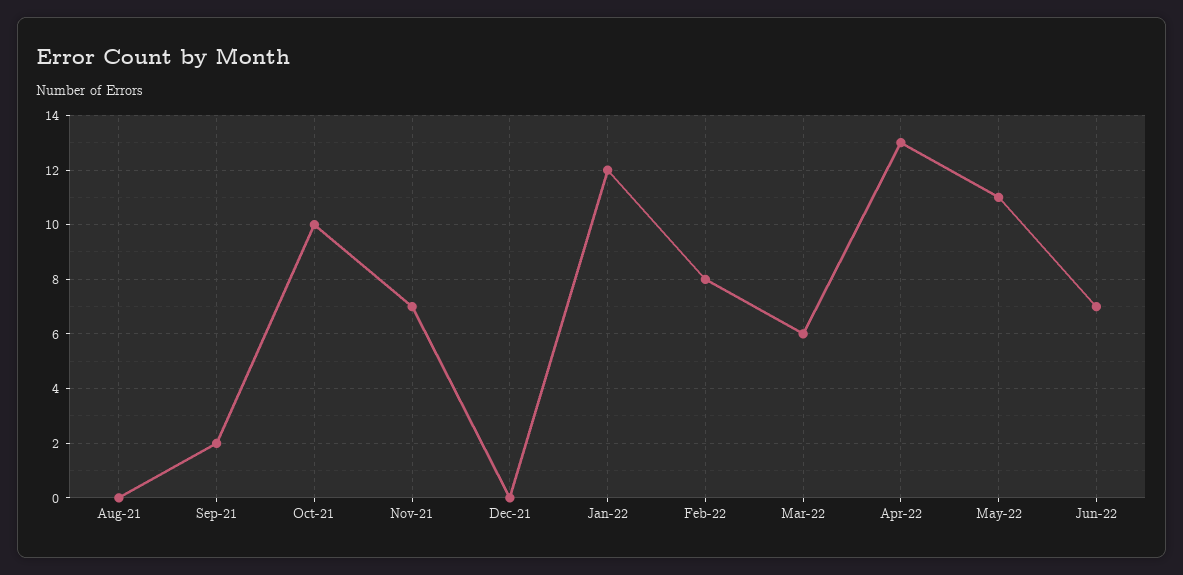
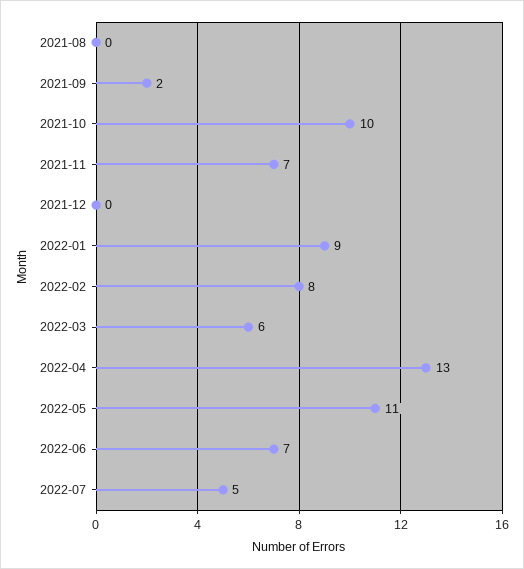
Jan-22: 12 -> 9
2022-07: none -> 5

